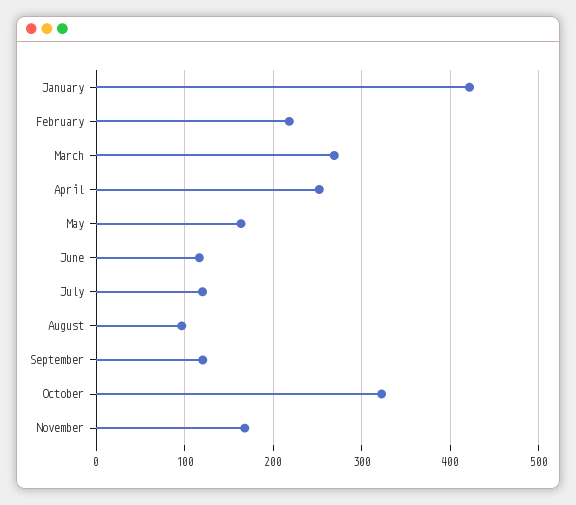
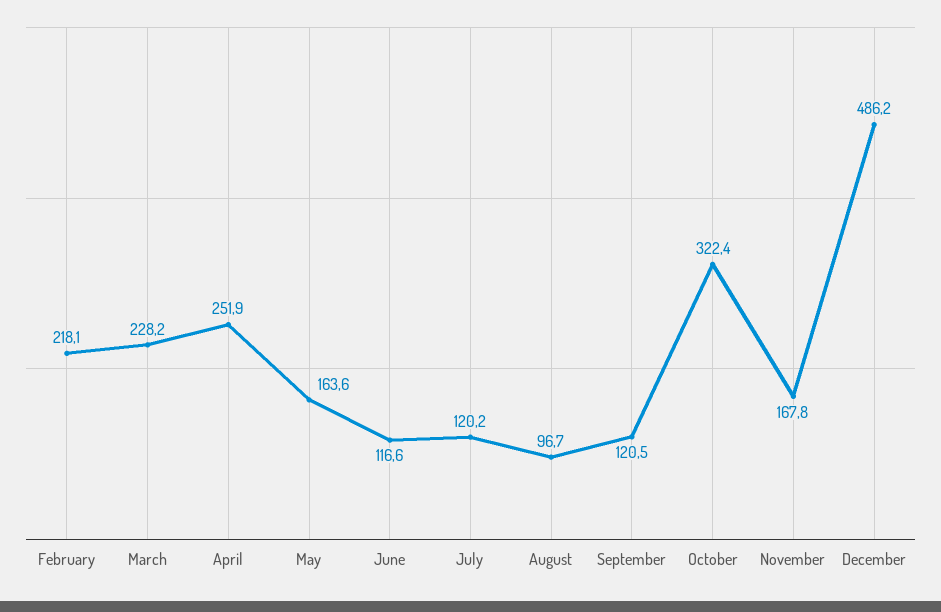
January: 420 -> none
March: 270 -> 228.2
December: none -> 486.2

